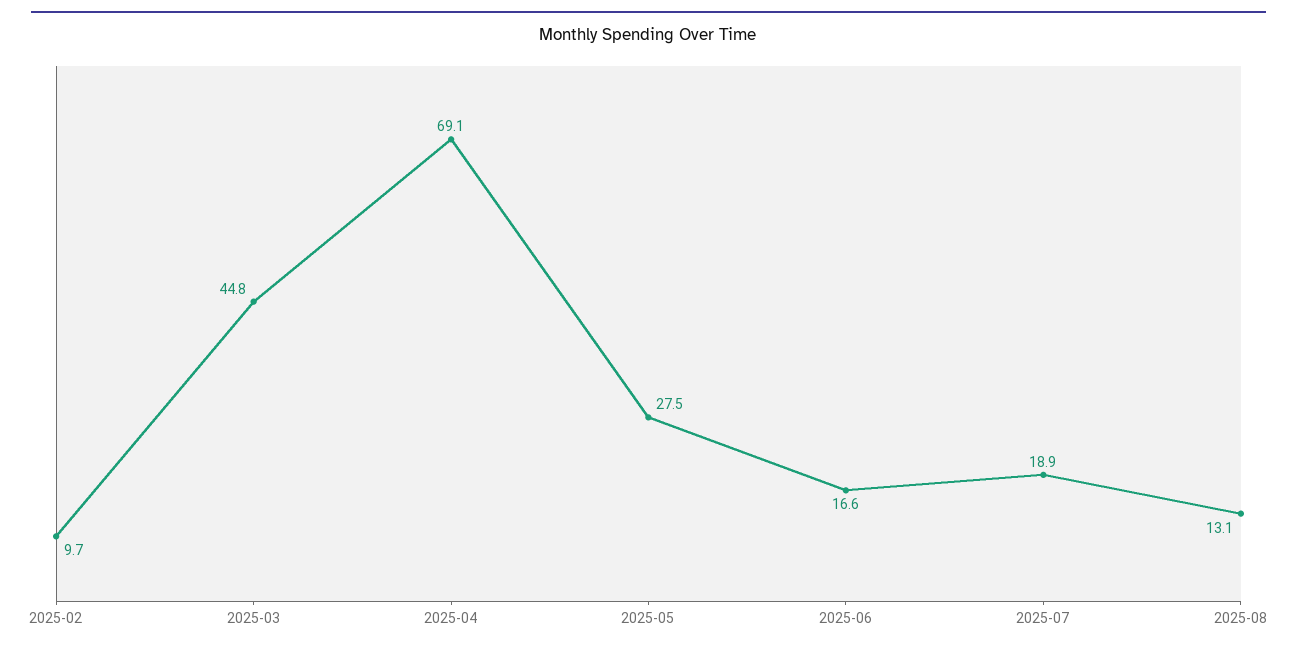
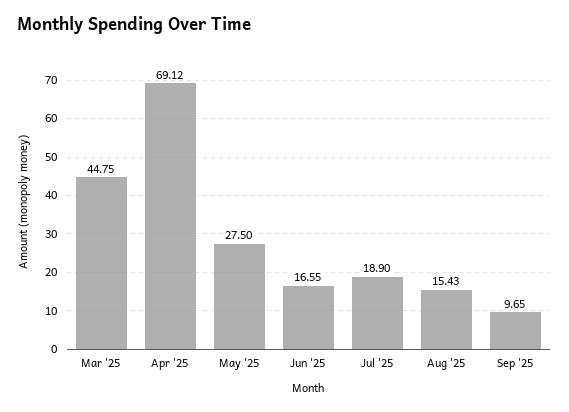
2025-02: 9.7 -> none
2025-08: 13.1 -> 15.43
Sep '25: none -> 9.65

